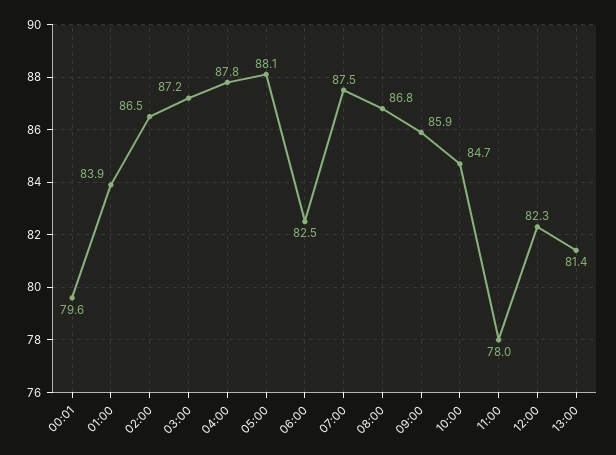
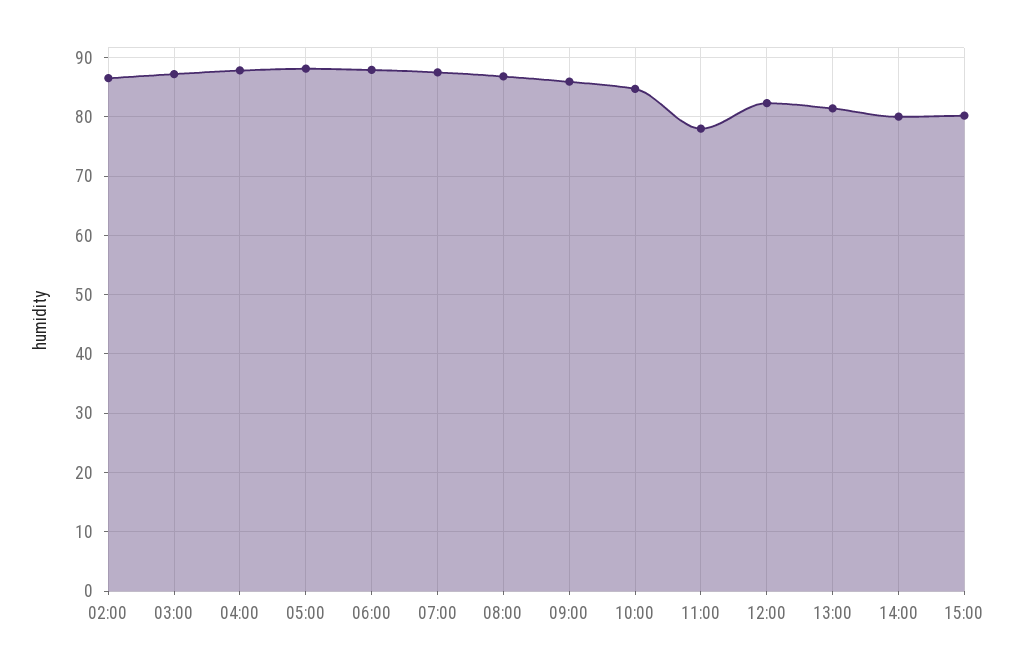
00:01: 79.6 -> none
01:00: 83.9 -> none
06:00: 82.5 -> 88
14:00: none -> 80
15:00: none -> 80

